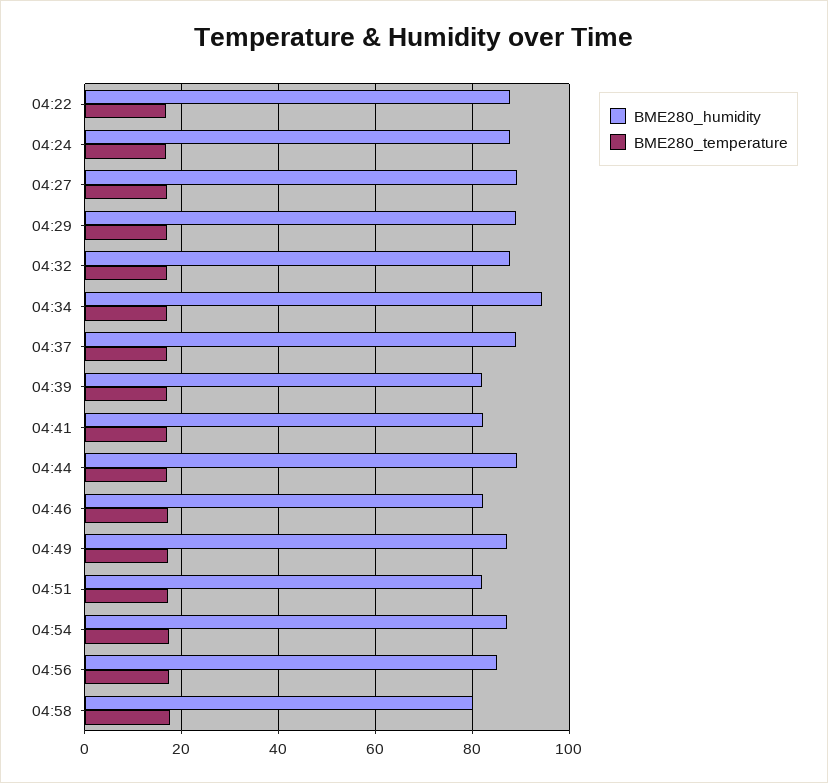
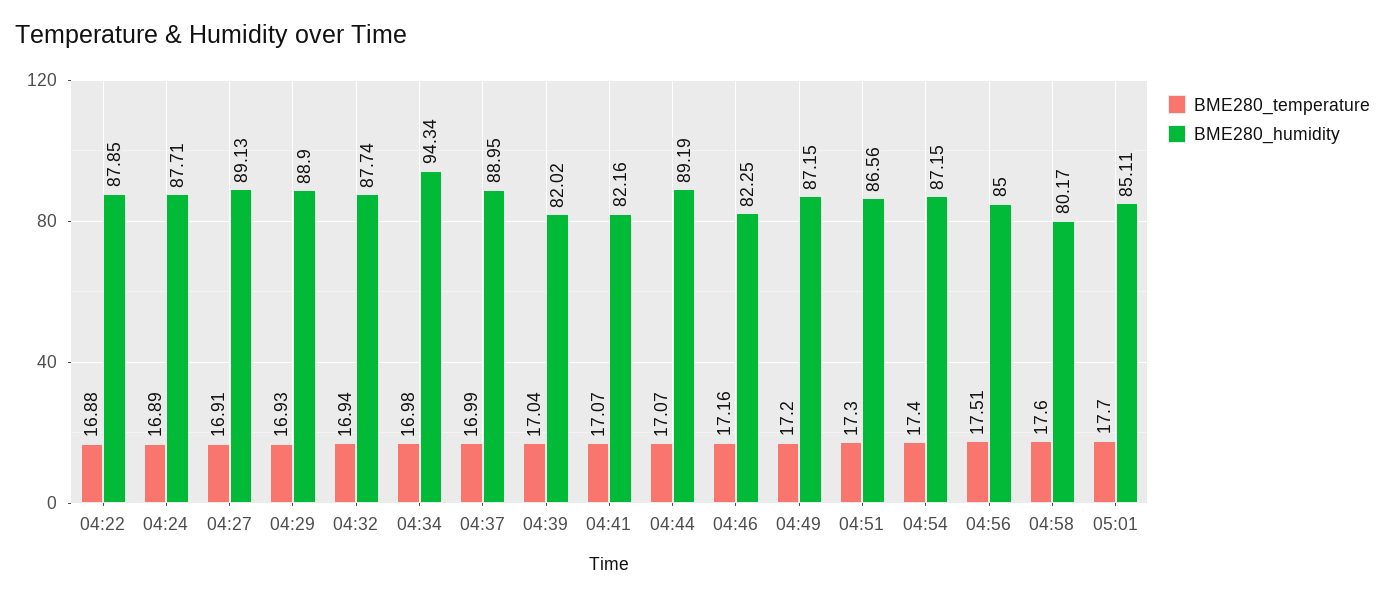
BME280_humidity, 04:51: 82 -> 86.56
BME280_temperature, 05:01: none -> 17.7
BME280_humidity, 05:01: none -> 85.11

